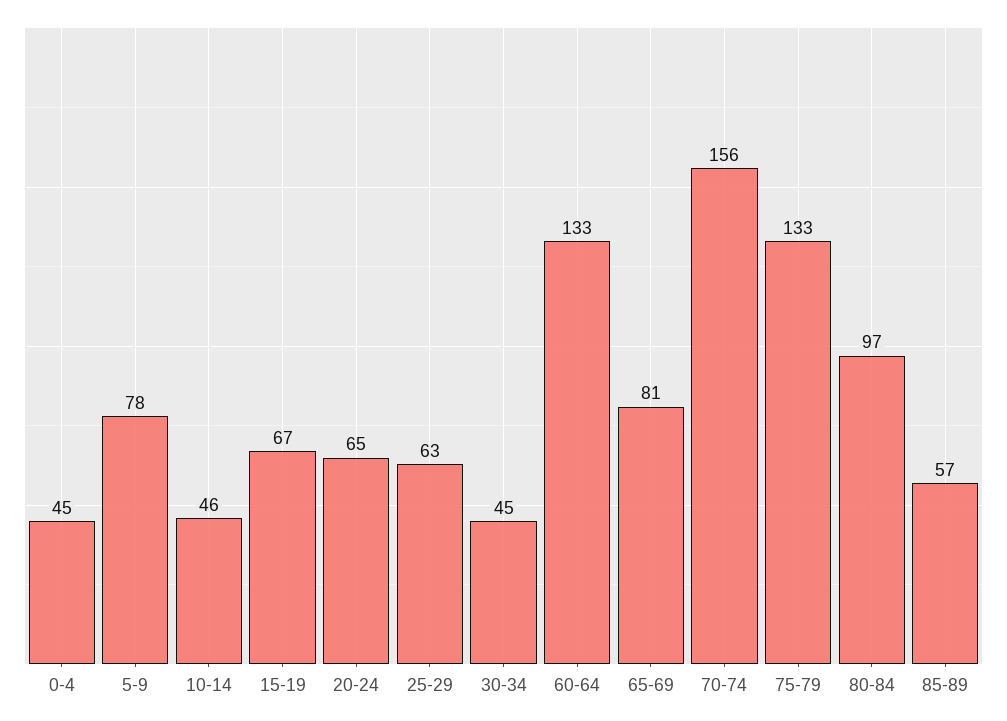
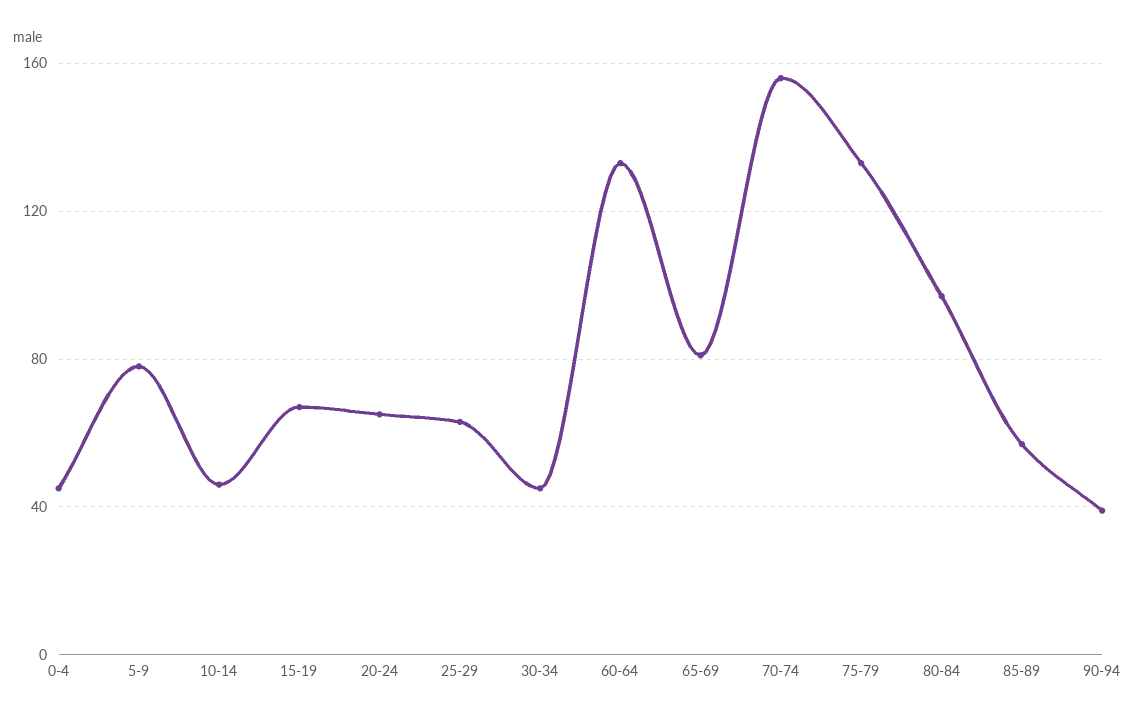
90-94: none -> 40

